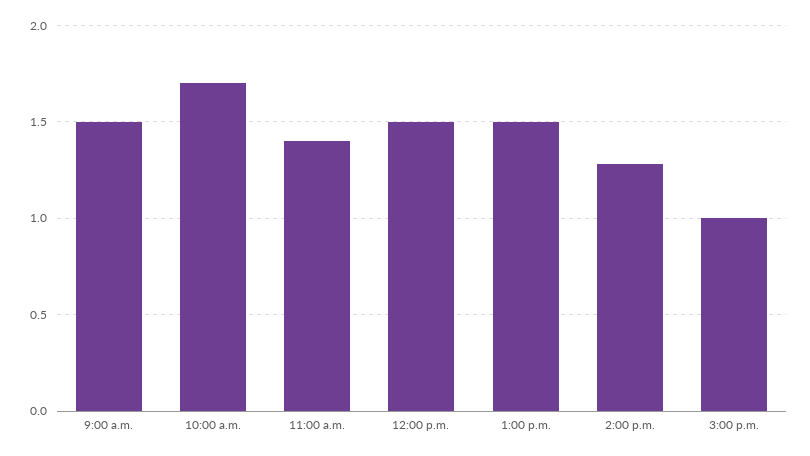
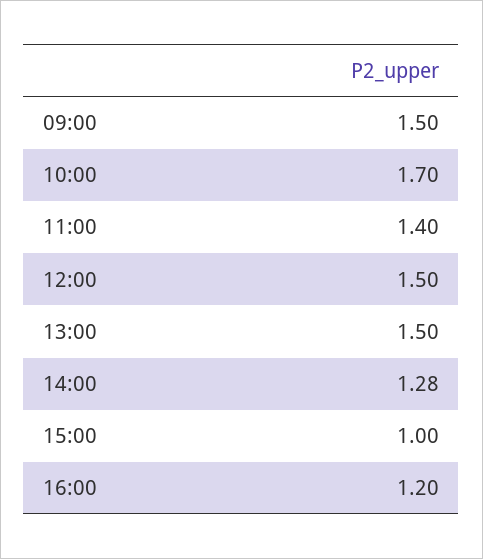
16:00: none -> 1.2

